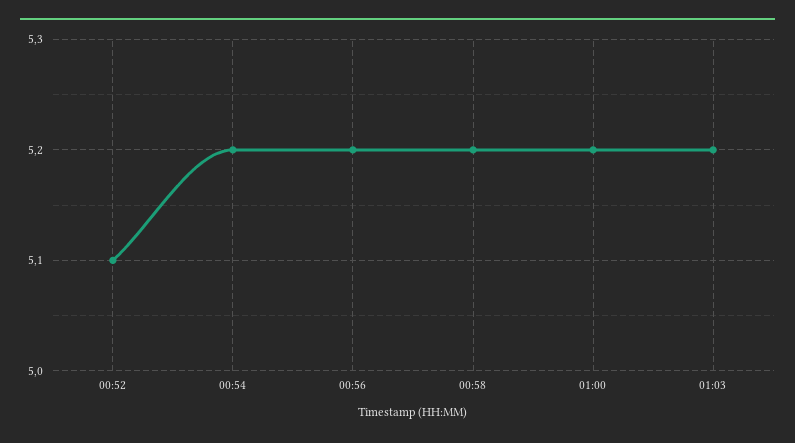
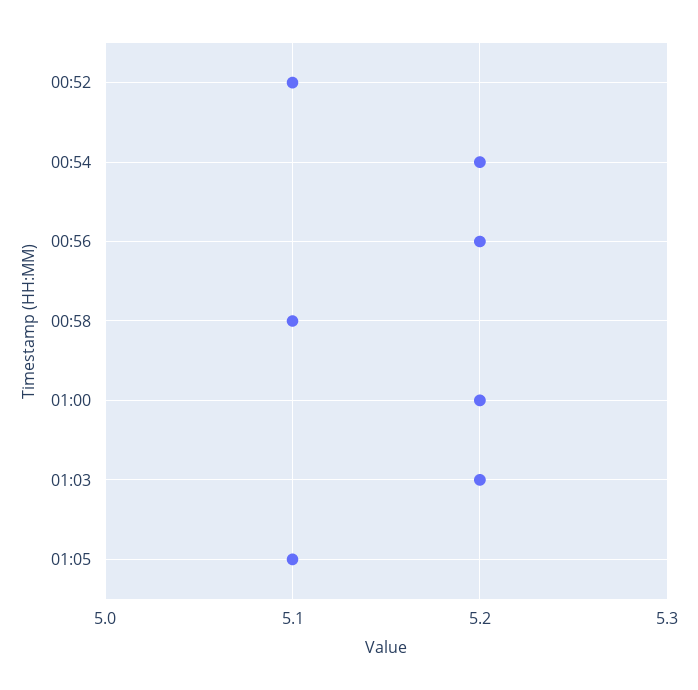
00:58: 5.2 -> 5.1
01:05: none -> 5.1

